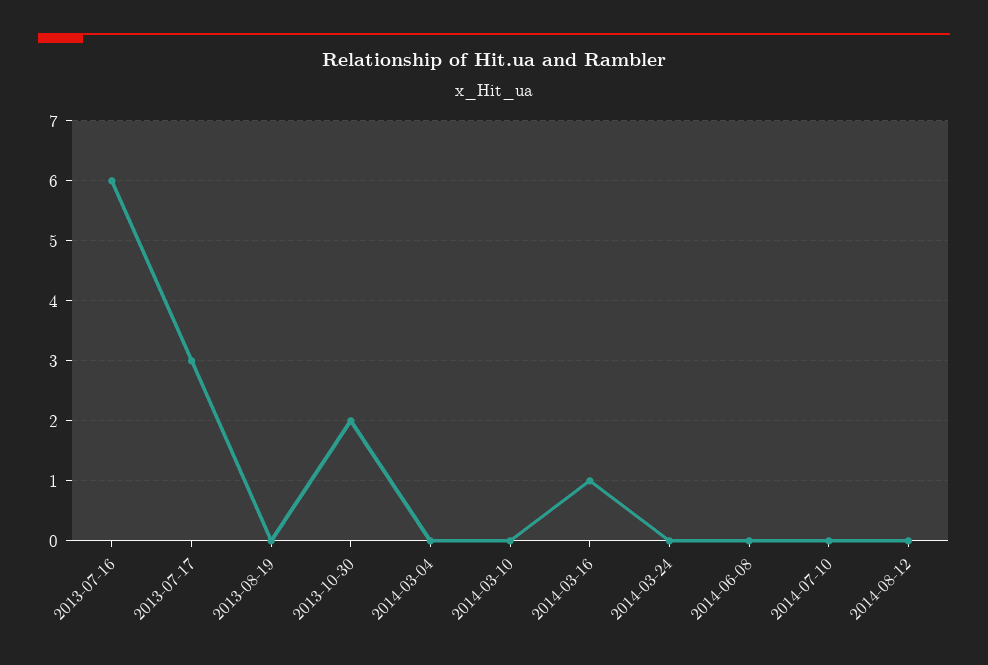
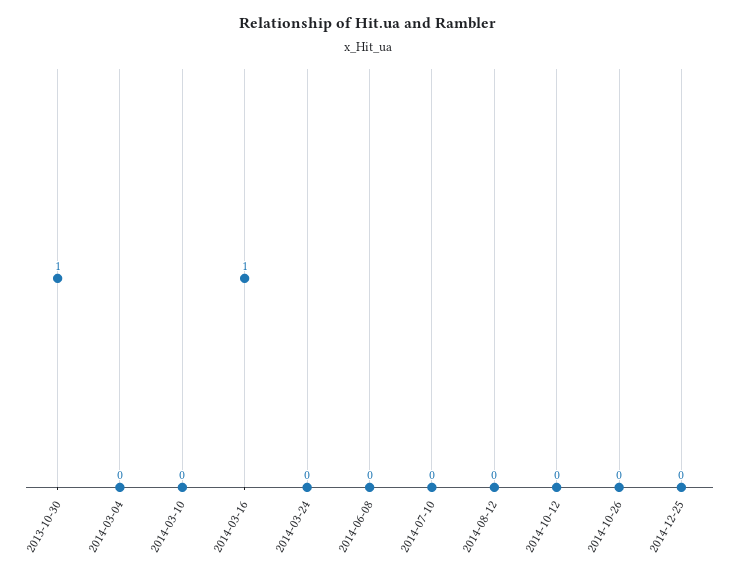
2013-07-16: 6 -> none
2013-07-17: 3 -> none
2013-08-19: 0 -> none
2013-10-30: 2 -> 1
2014-10-12: none -> 0
2014-10-26: none -> 0
2014-12-25: none -> 0

